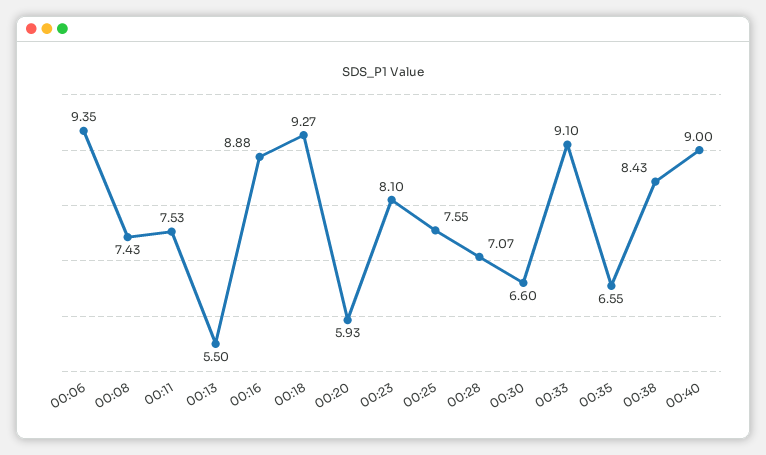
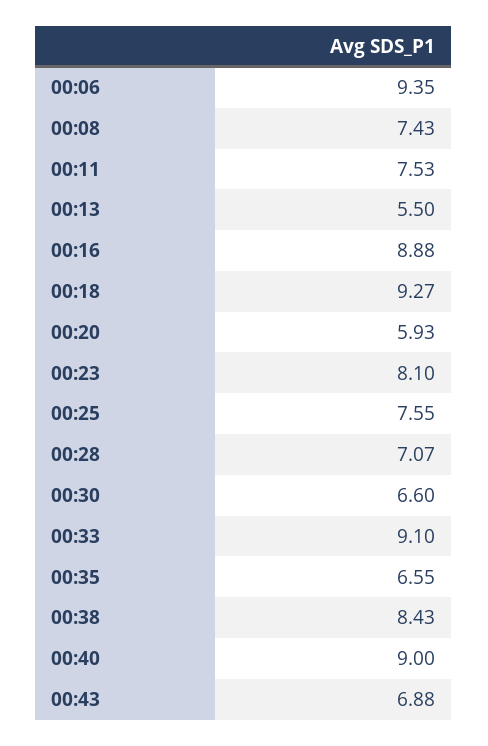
00:43: none -> 6.88

